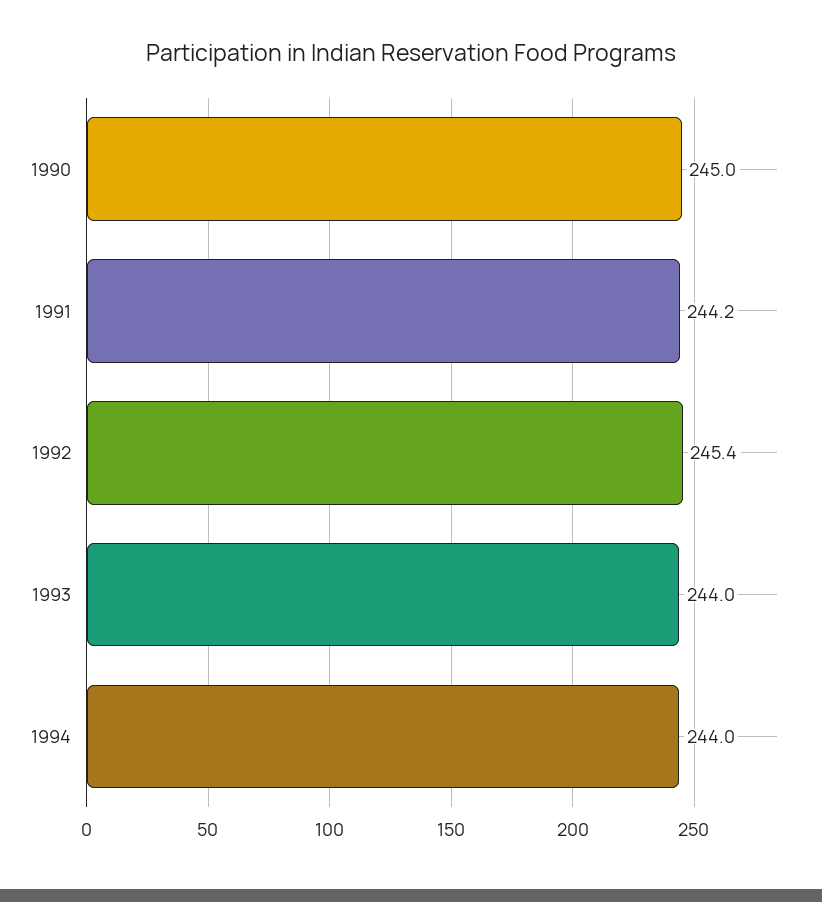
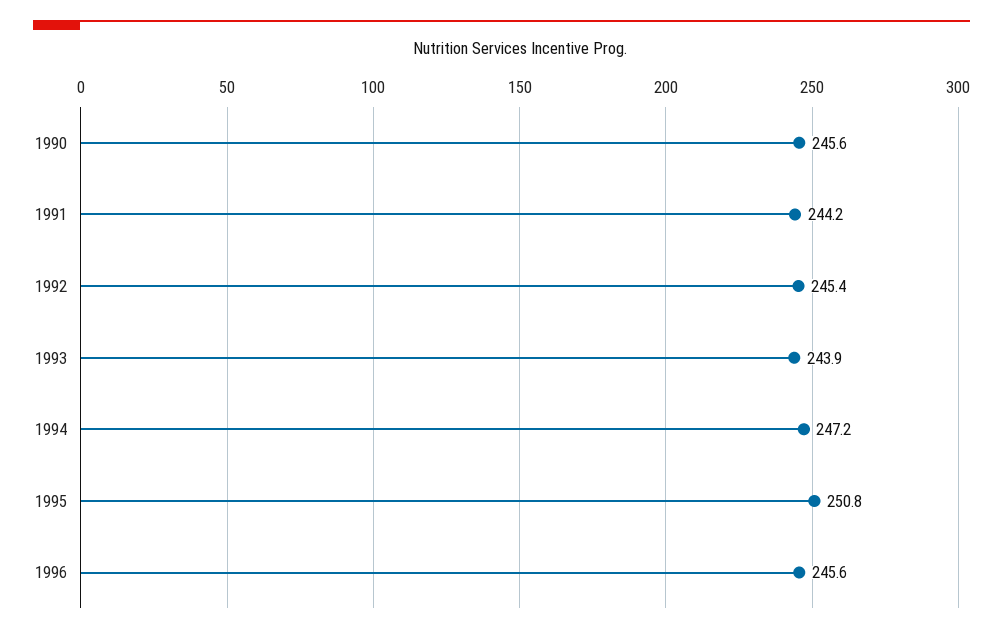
1990: 245 -> 245.6
1993: 244 -> 243.9
1994: 244 -> 247.2
1995: none -> 250.8
1996: none -> 245.6

